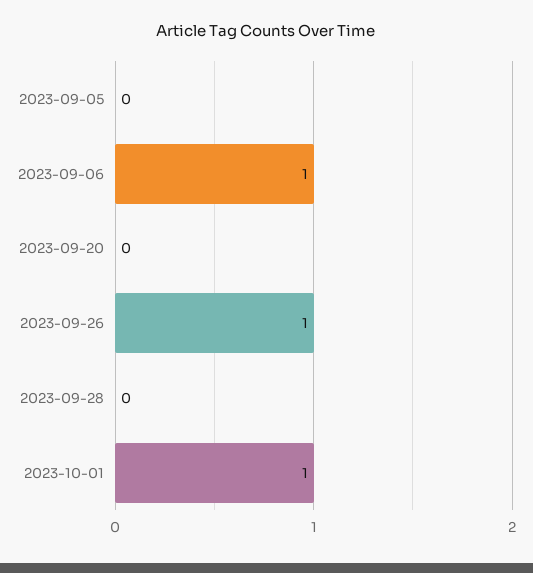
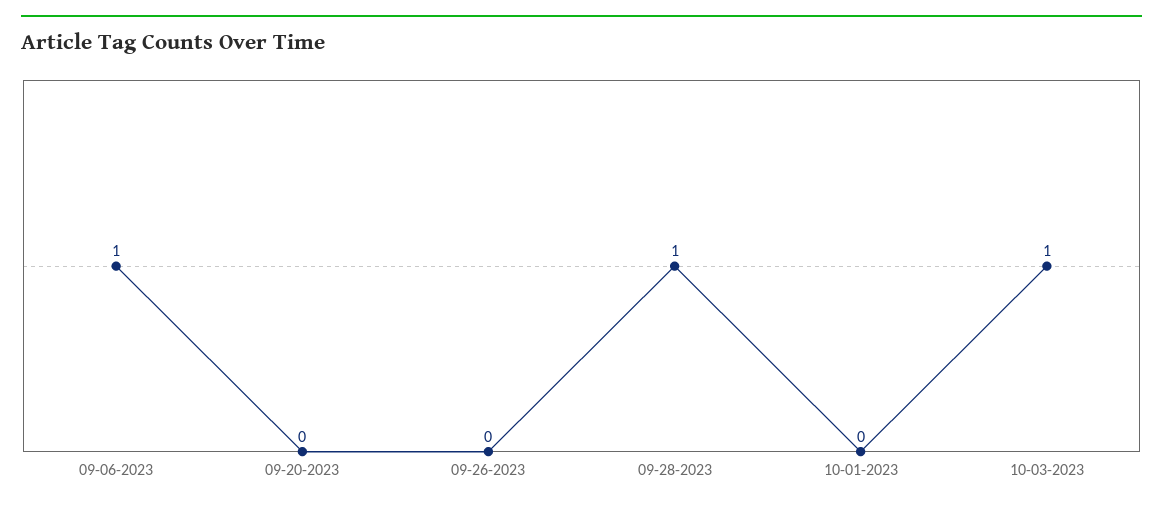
2023-09-05: 0 -> none
2023-09-26: 1 -> 0
2023-09-28: 0 -> 1
2023-10-01: 1 -> 0
10-03-2023: none -> 1

